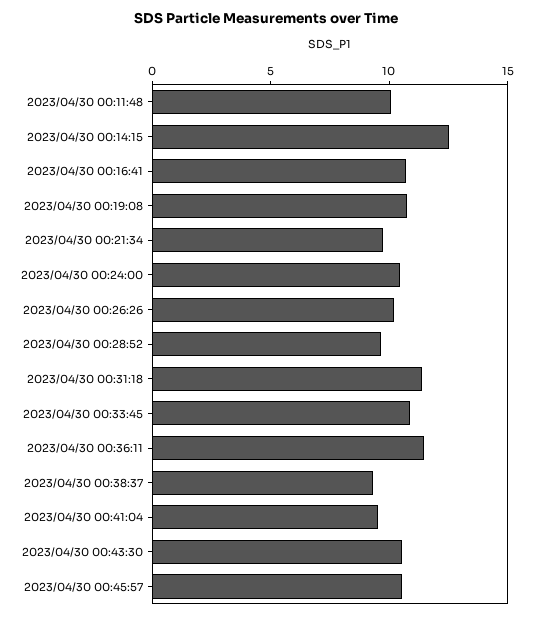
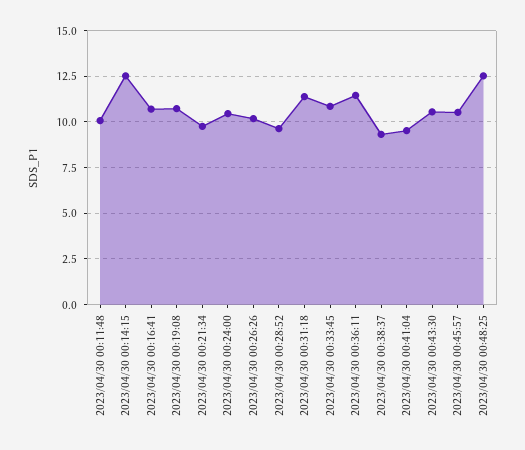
2023/04/30 00:48:25: none -> 12.5

